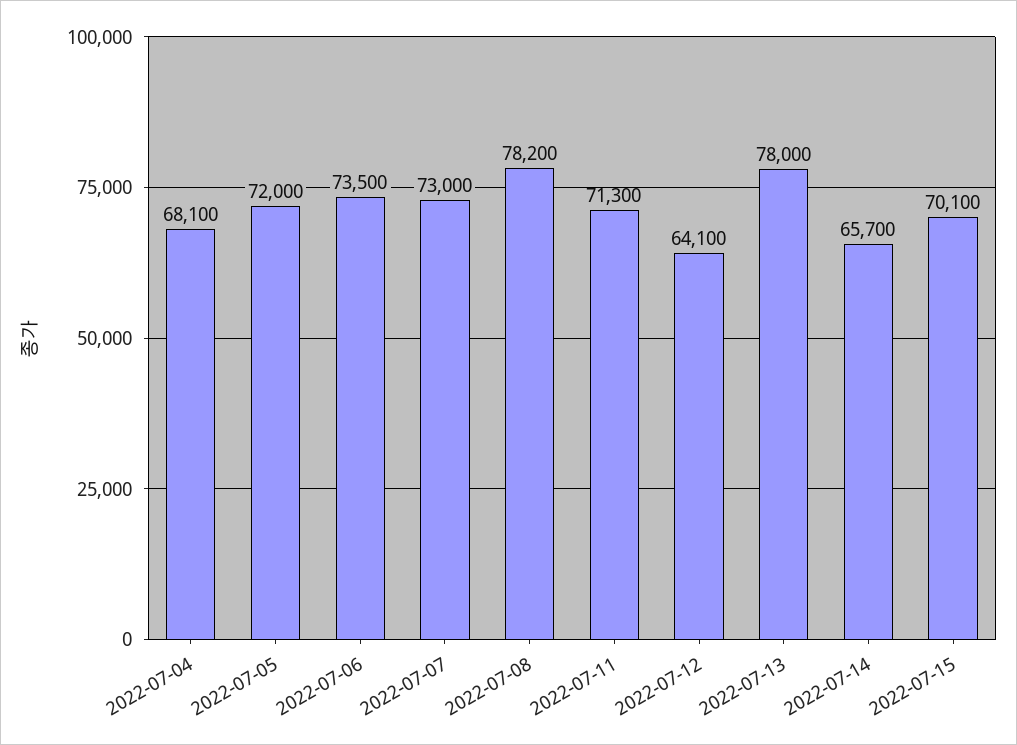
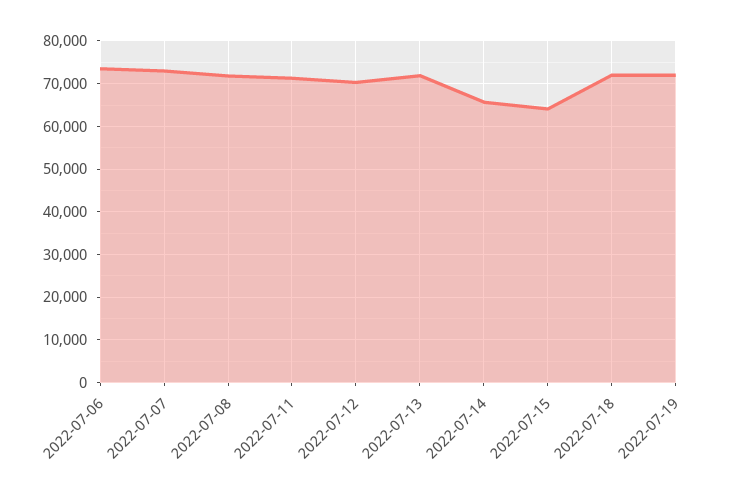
2022-07-04: 68100 -> none
2022-07-05: 72000 -> none
2022-07-08: 78200 -> 72000
2022-07-12: 64100 -> 70000
2022-07-13: 78000 -> 72000
2022-07-15: 70100 -> 64000
2022-07-18: none -> 72000
2022-07-19: none -> 72000

